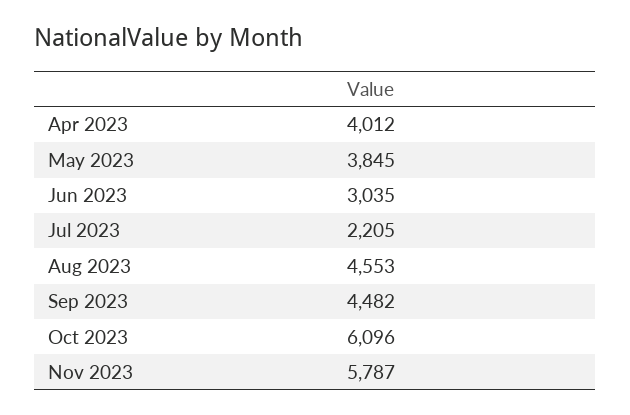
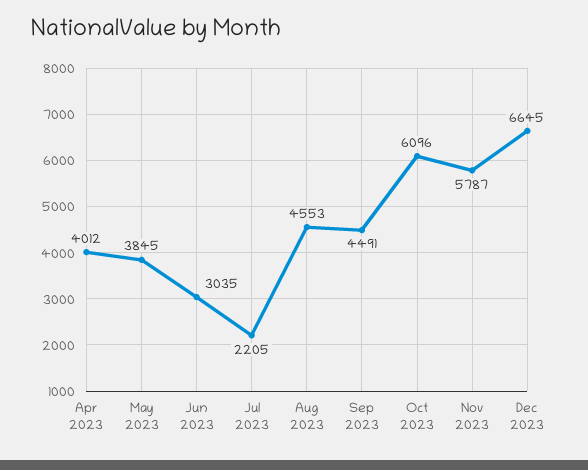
Sep 2023: 4482 -> 4491
Dec 2023: none -> 6645

